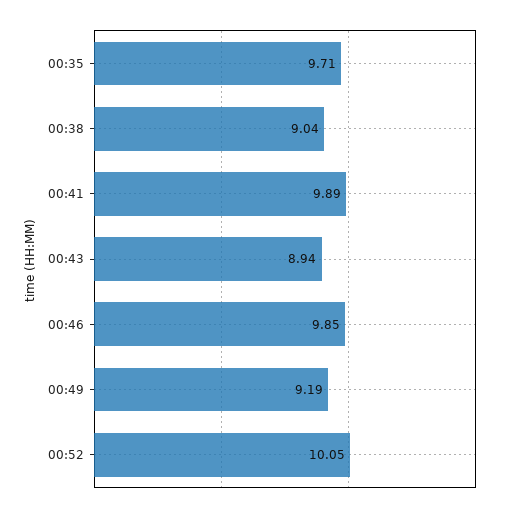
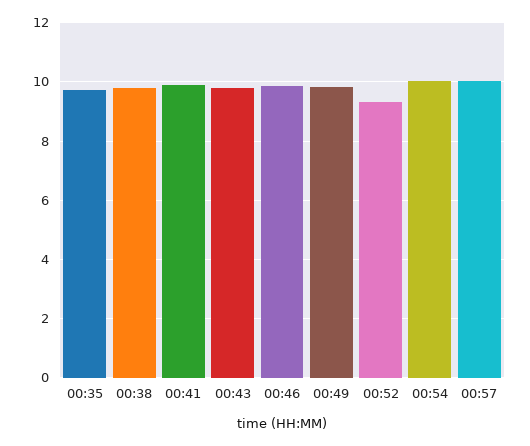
00:38: 9.04 -> 9.75
00:43: 8.94 -> 9.75
00:49: 9.19 -> 9.75
00:52: 10.05 -> 9.25
00:54: none -> 10
00:57: none -> 10

